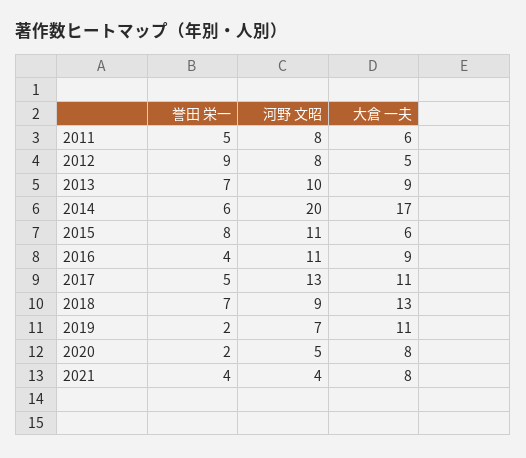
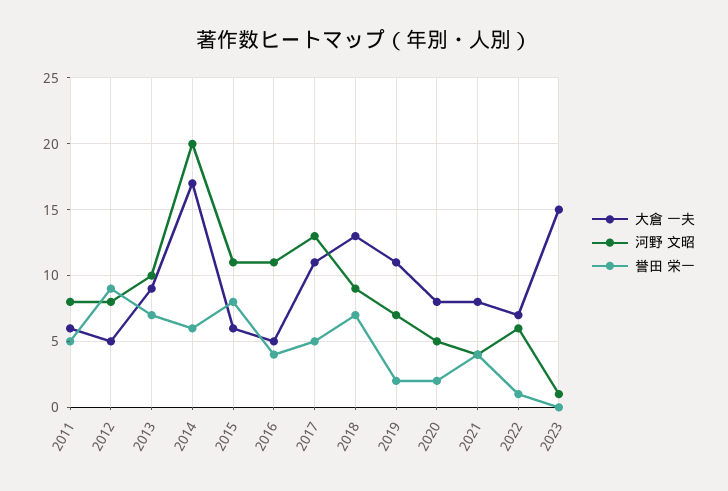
大倉 一夫, 2016: 9 -> 5
大倉 一夫, 2022: none -> 7
河野 文昭, 2022: none -> 6
誉田 栄一, 2022: none -> 1
大倉 一夫, 2023: none -> 15
河野 文昭, 2023: none -> 1
誉田 栄一, 2023: none -> 0

